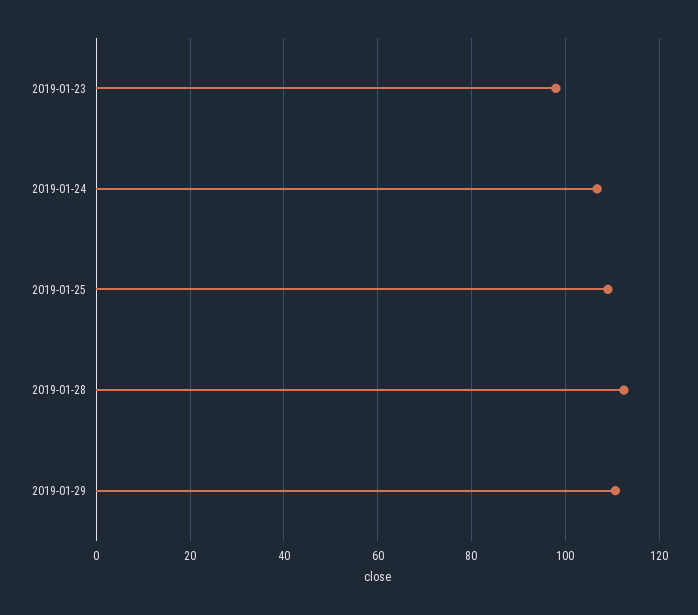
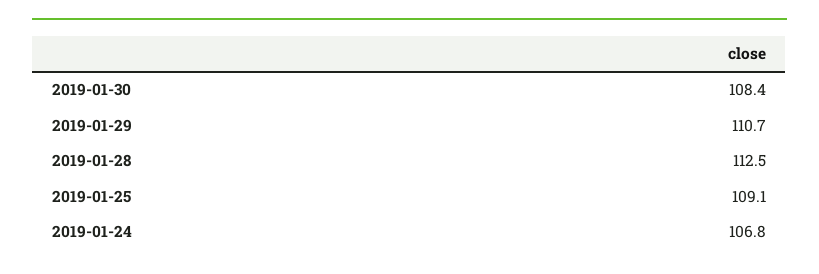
2019-01-23: 98 -> none
2019-01-30: none -> 108.4

